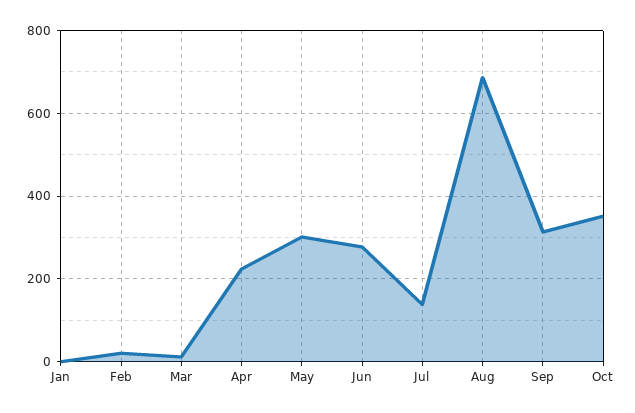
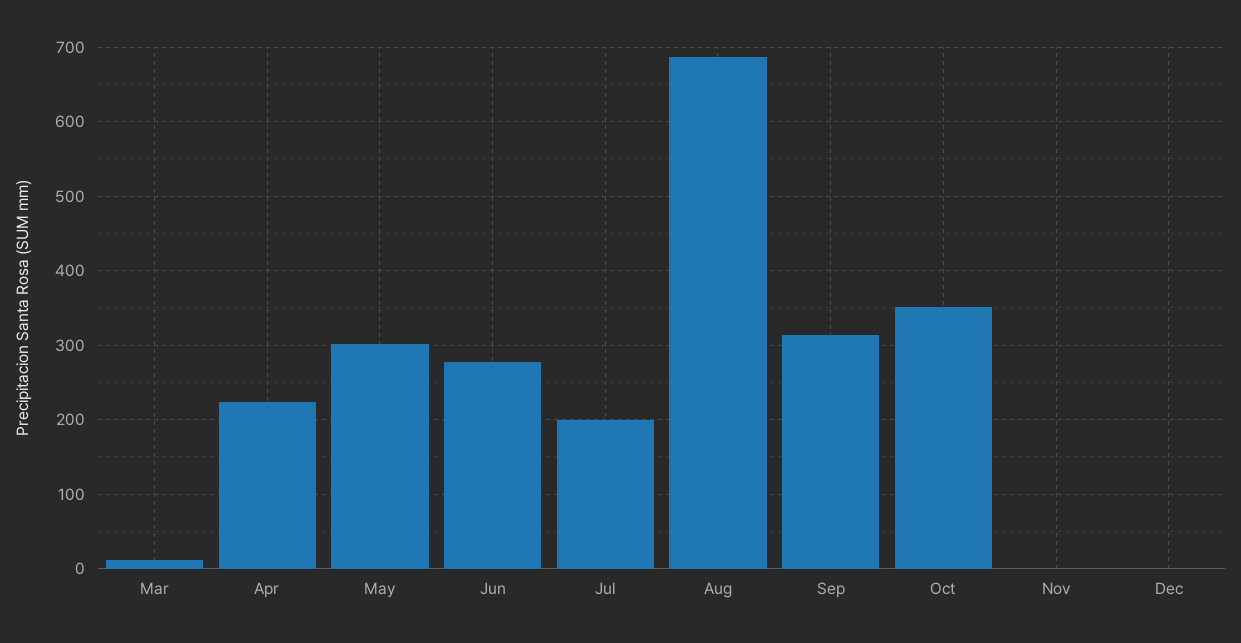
Jan: 0 -> none
Feb: 20 -> none
Jul: 140 -> 200
Nov: none -> 0
Dec: none -> 0

